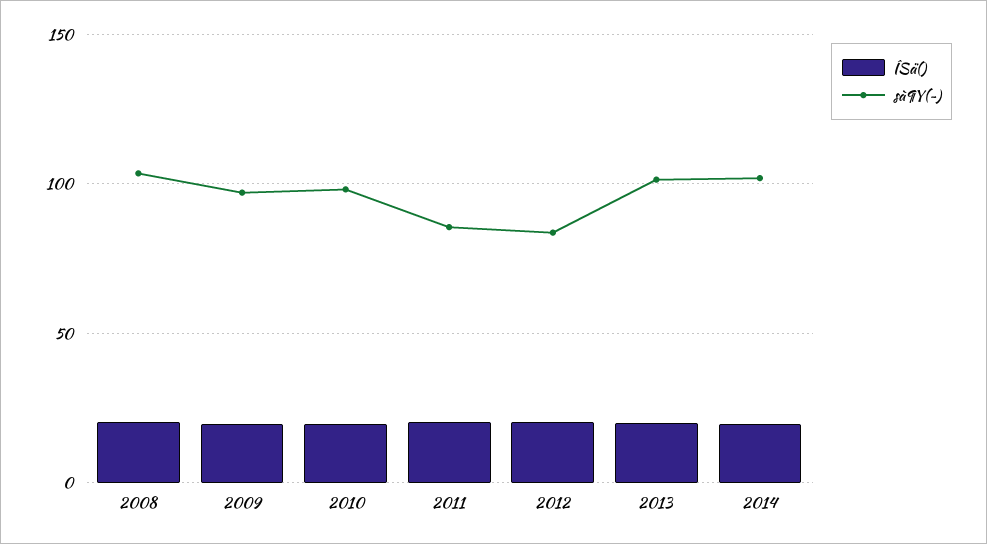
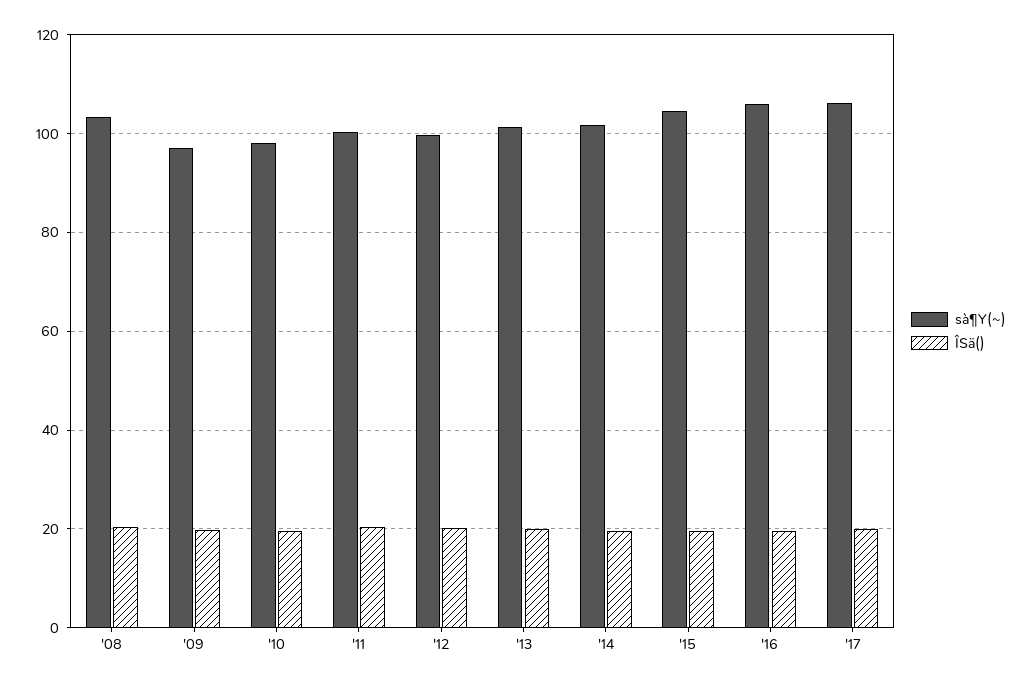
sà¶Y(~), 2011: 85 -> 100
sà¶Y(~), 2012: 85 -> 100
sà¶Y(~), '15: none -> 104
ÎSä(), '15: none -> 20
sà¶Y(~), '16: none -> 106
ÎSä(), '16: none -> 20
sà¶Y(~), '17: none -> 106
ÎSä(), '17: none -> 20

